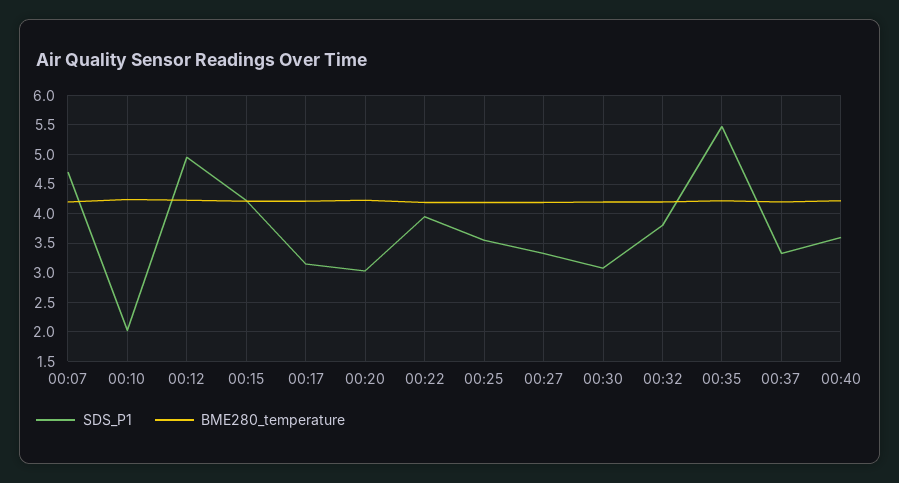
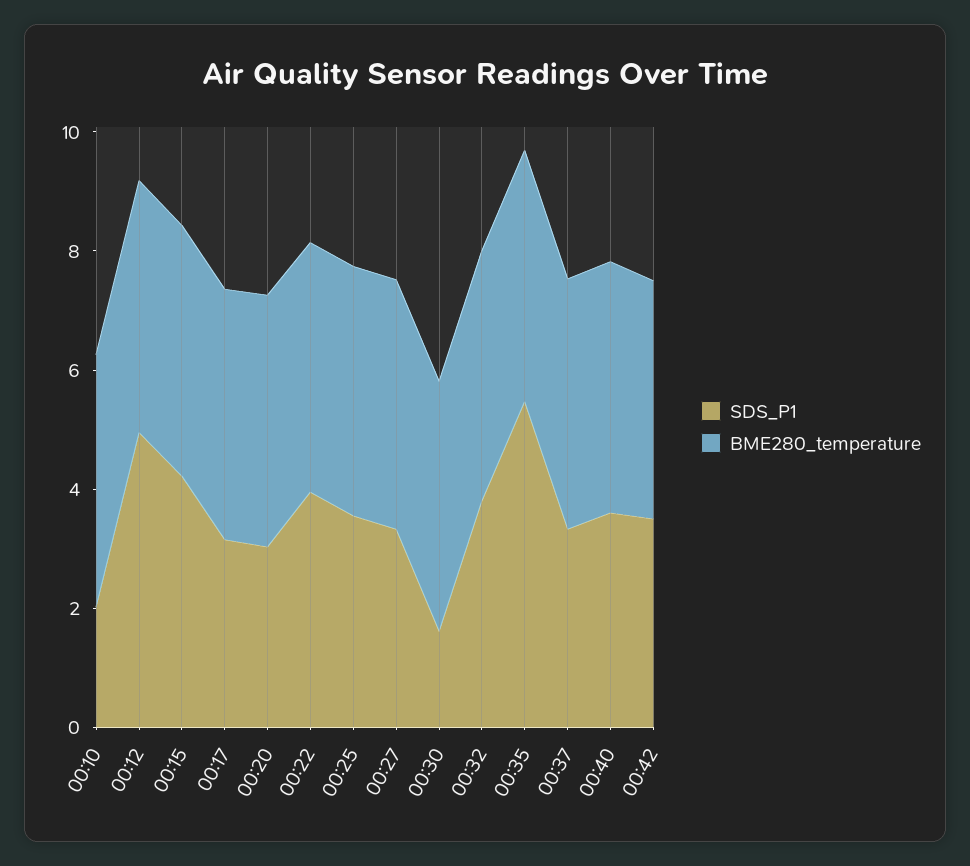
SDS_P1, 00:07: 4.75 -> none
BME280_temperature, 00:07: 4.25 -> none
SDS_P1, 00:30: 3 -> 1.5
SDS_P1, 00:42: none -> 3.5
BME280_temperature, 00:42: none -> 4

